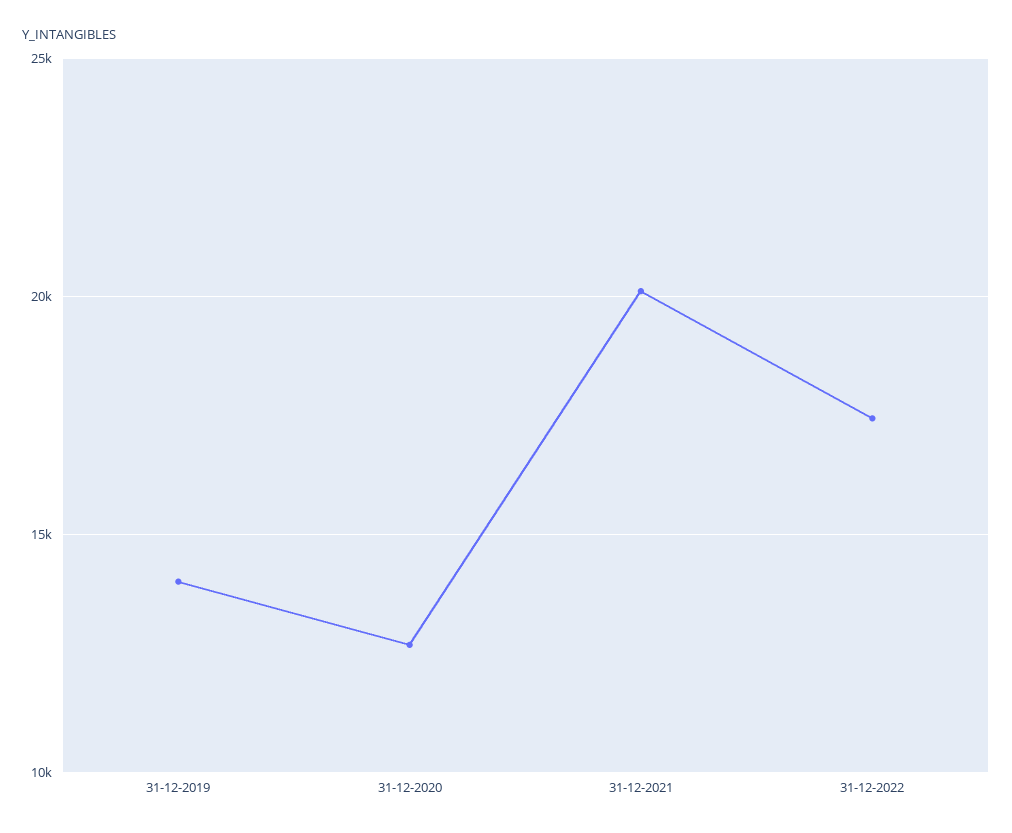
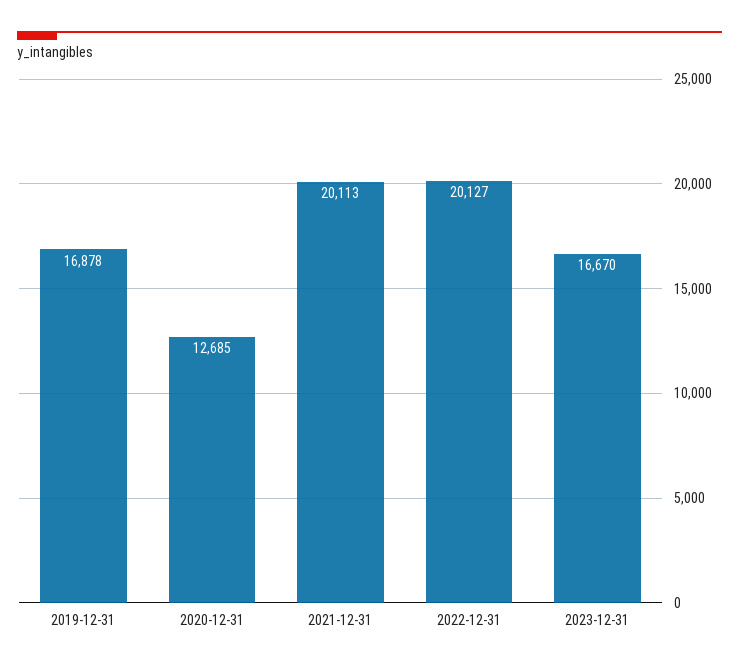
31-12-2019: 14000 -> 16878
31-12-2022: 17500 -> 20127
2023-12-31: none -> 16670

